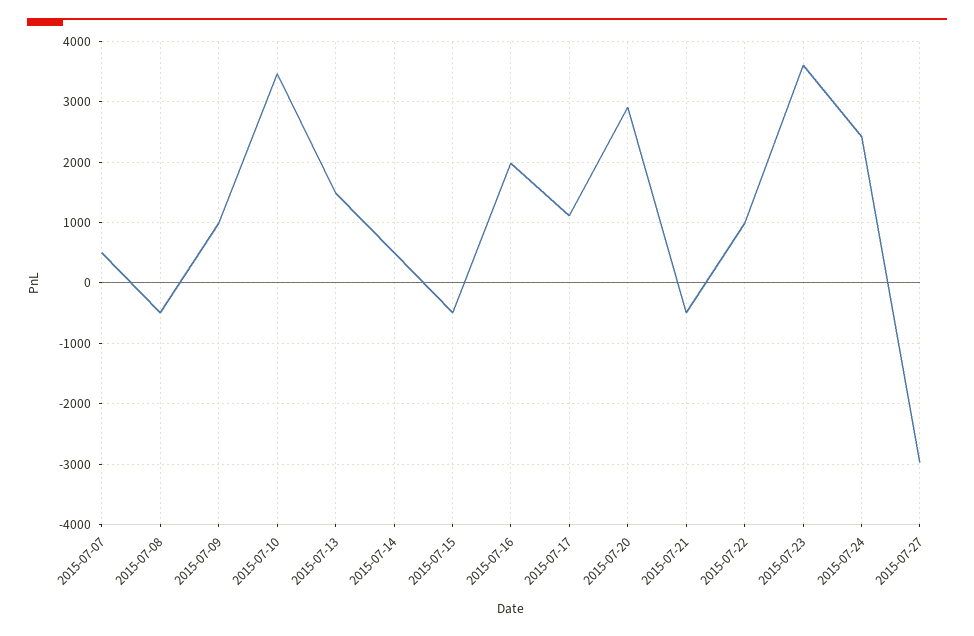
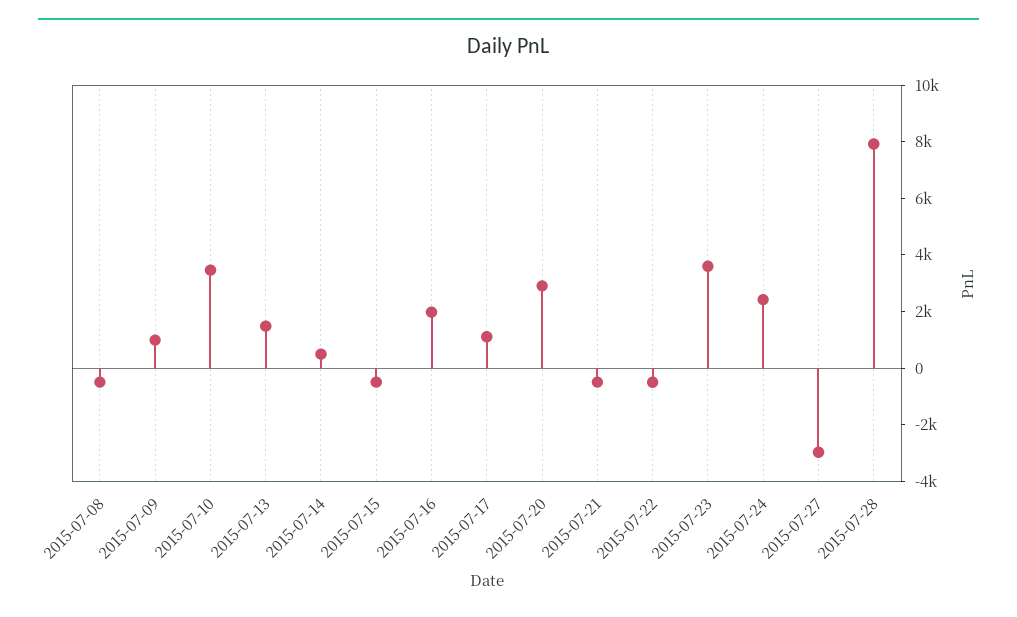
2015-07-07: 500 -> none
2015-07-22: 1000 -> -500
2015-07-28: none -> 8000

